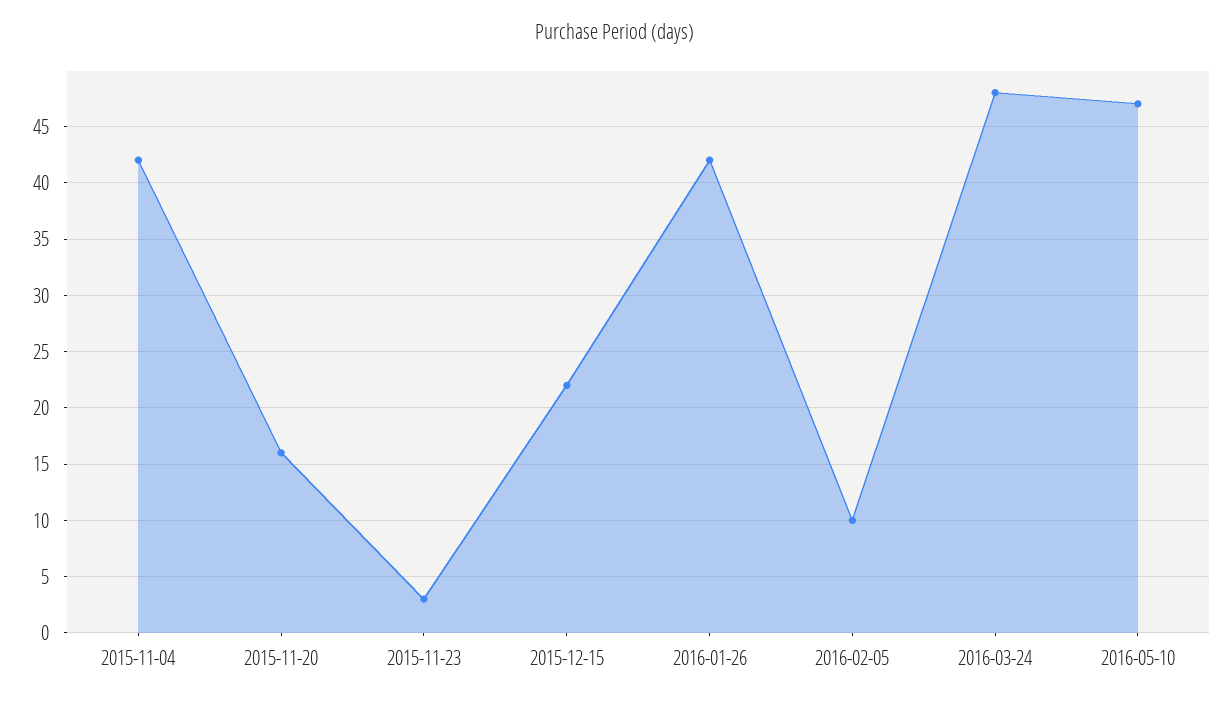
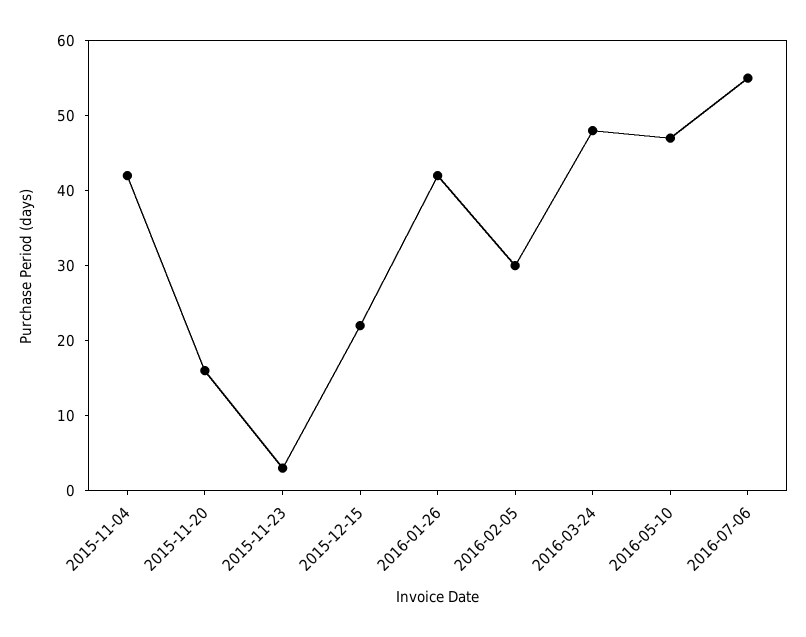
2016-02-05: 10 -> 30
2016-07-06: none -> 55

